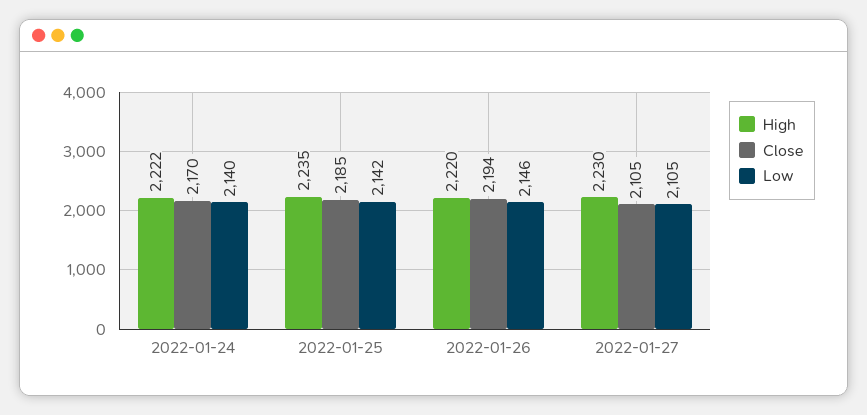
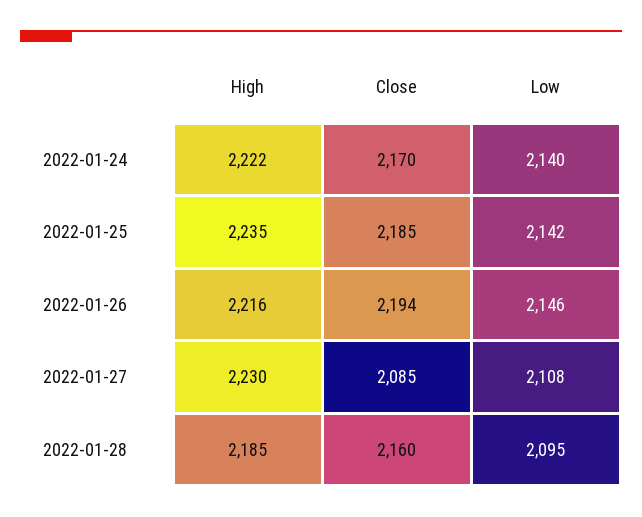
High, 2022-01-26: 2220 -> 2216
Close, 2022-01-27: 2105 -> 2085
Low, 2022-01-27: 2105 -> 2108
High, 2022-01-28: none -> 2185
Close, 2022-01-28: none -> 2160
Low, 2022-01-28: none -> 2095

